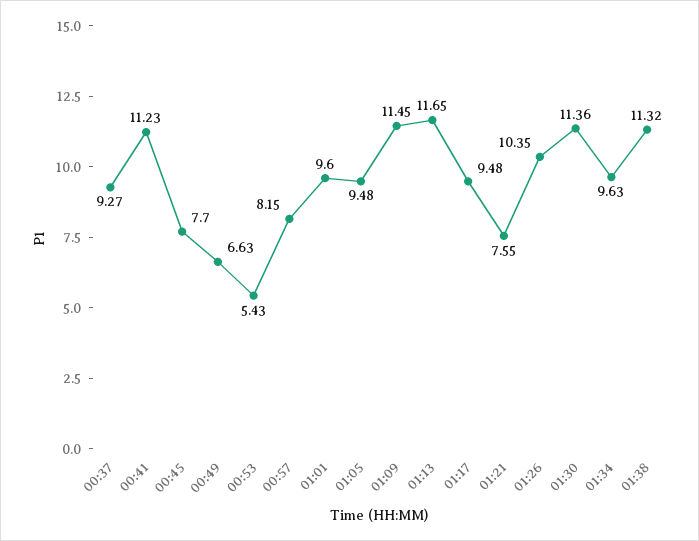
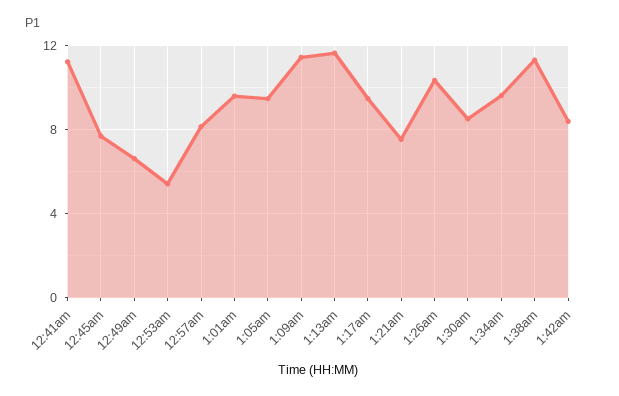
00:37: 9.27 -> none
01:30: 11.36 -> 8.5
1:42am: none -> 8.5

